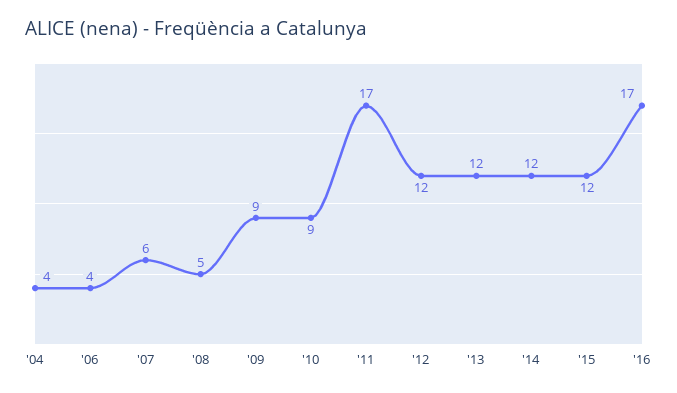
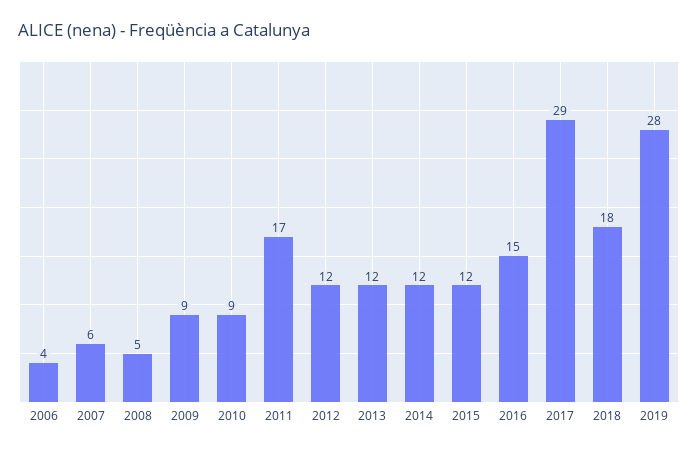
'04: 4 -> none
'16: 17 -> 15
2017: none -> 29
2018: none -> 18
2019: none -> 28

